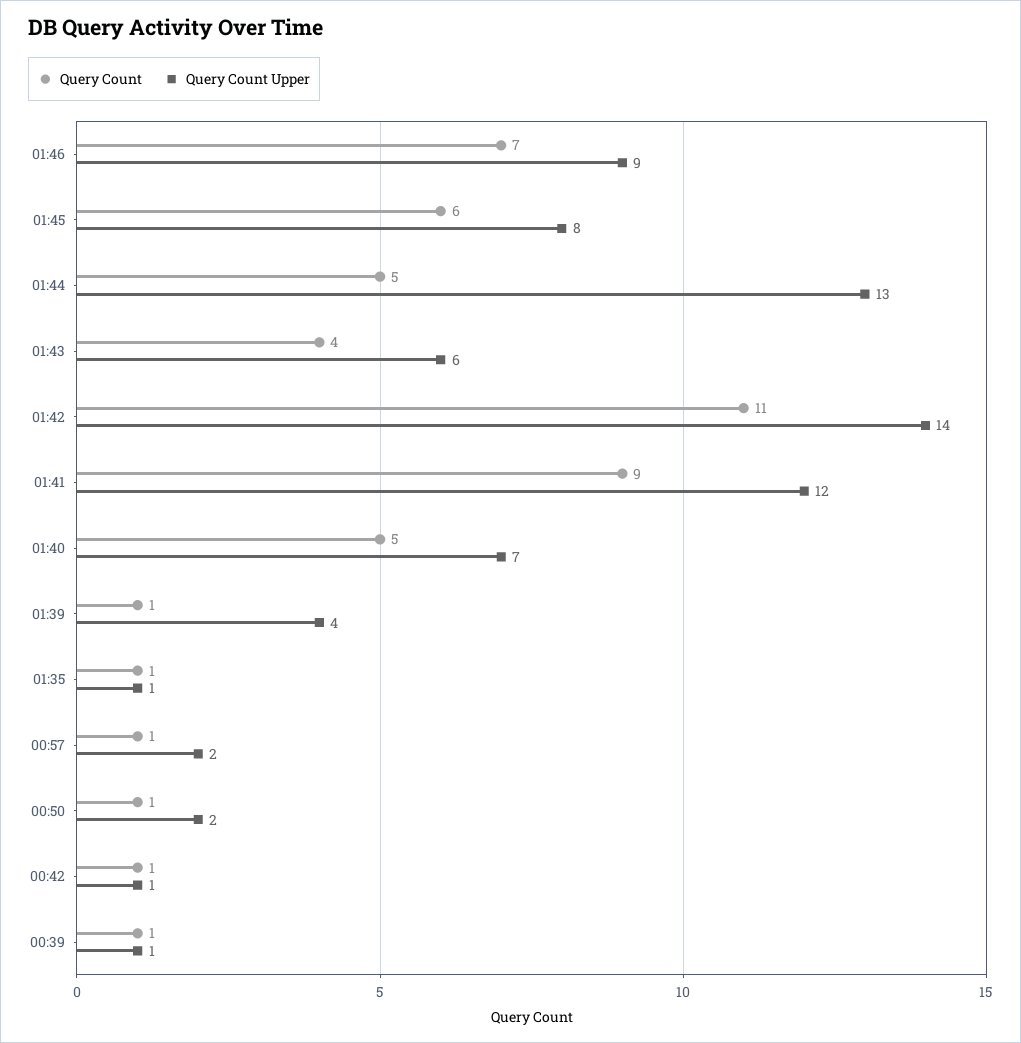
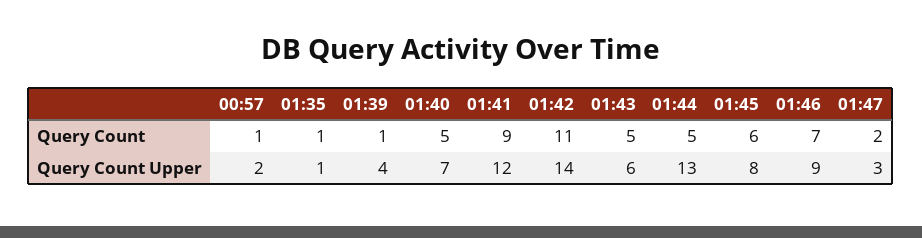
Query Count, 01:43: 4 -> 5
Query Count, 00:50: 1 -> none
Query Count Upper, 00:50: 2 -> none
Query Count, 00:42: 1 -> none
Query Count Upper, 00:42: 1 -> none
Query Count, 00:39: 1 -> none
Query Count Upper, 00:39: 1 -> none
Query Count, 01:47: none -> 2
Query Count Upper, 01:47: none -> 3

